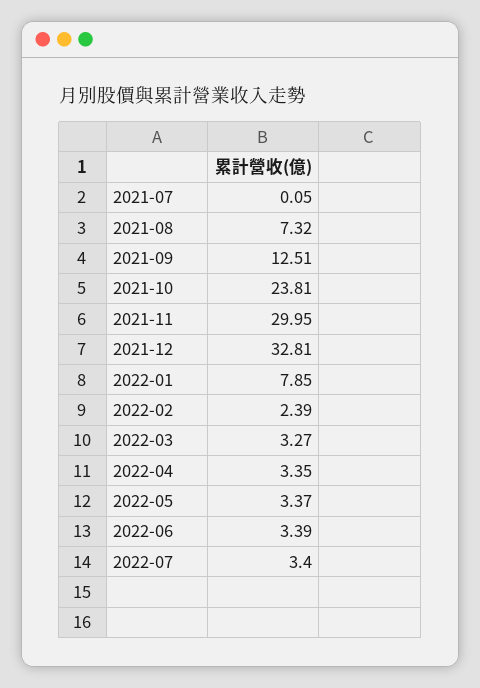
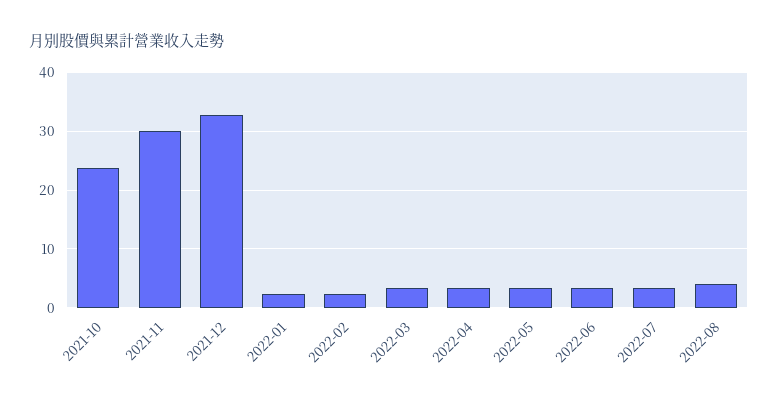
2021-07: 0.05 -> none
2021-08: 7.32 -> none
2021-09: 12.51 -> none
2022-01: 7.85 -> 2
2022-08: none -> 4

